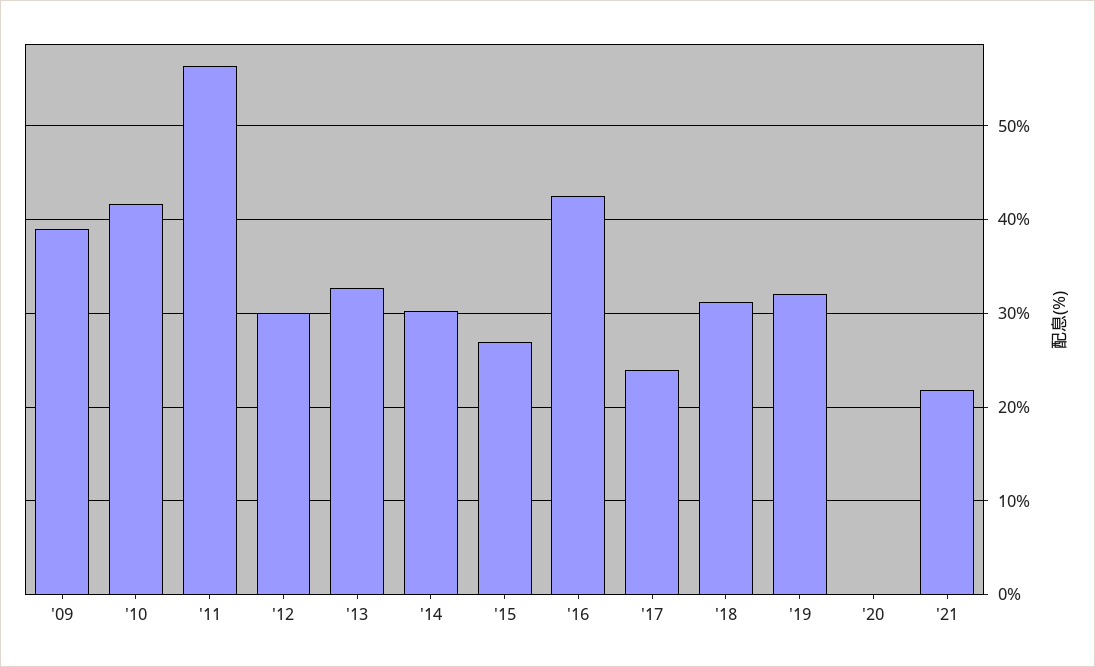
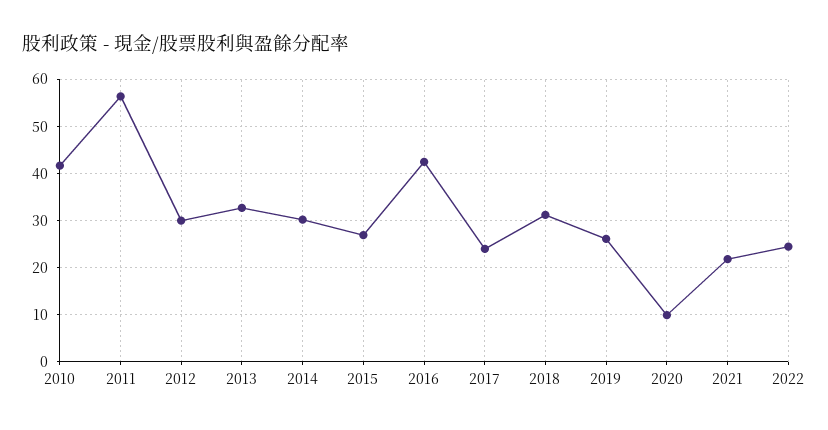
'09: 39 -> none
'19: 32 -> 26
'20: 0 -> 10
2022: none -> 24

